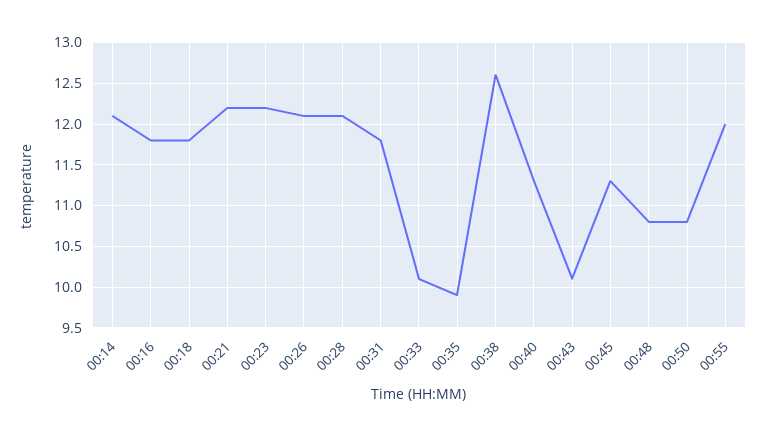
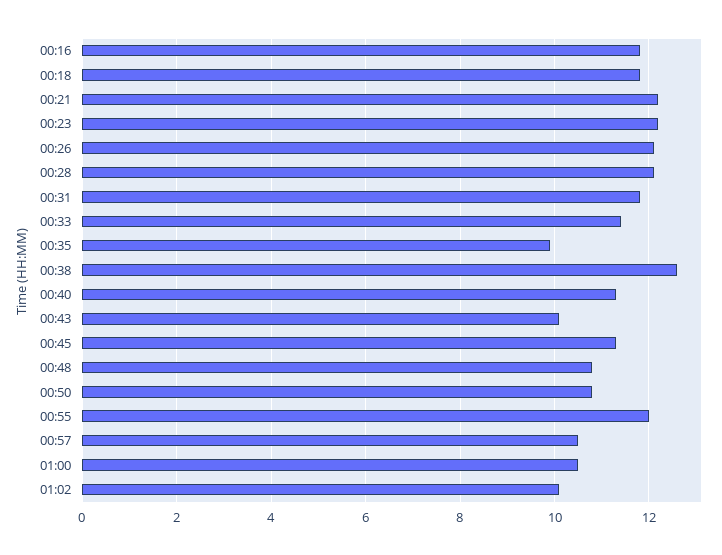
00:14: 12.1 -> none
00:33: 10.1 -> 11.5
00:57: none -> 10.5
01:00: none -> 10.5
01:02: none -> 10

